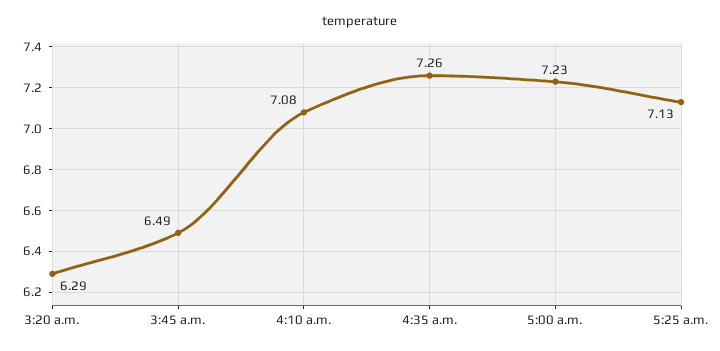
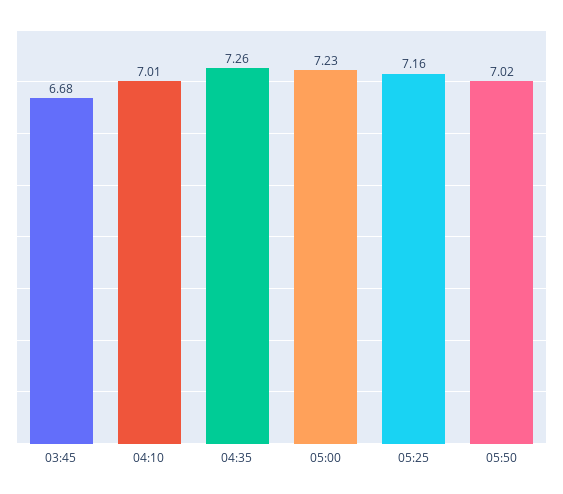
3:20 a.m.: 6.29 -> none
3:45 a.m.: 6.49 -> 6.68
4:10 a.m.: 7.08 -> 7.01
5:25 a.m.: 7.13 -> 7.16
05:50: none -> 7.02

